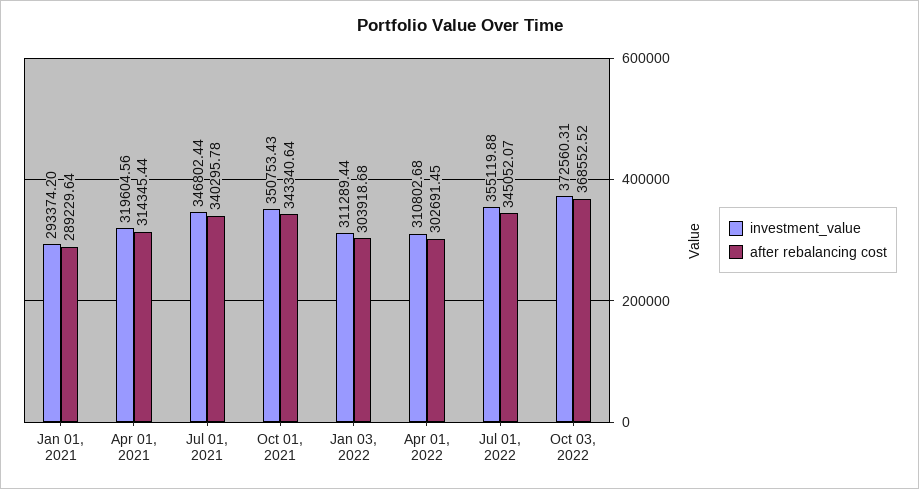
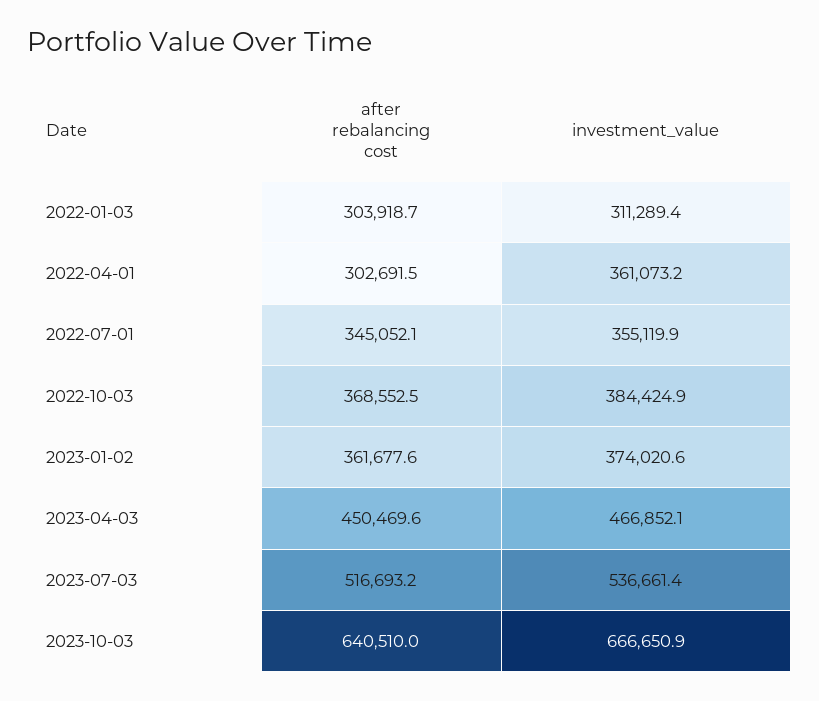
investment_value, Jan 01, 2021: 293374.2 -> none
after rebalancing cost, Jan 01, 2021: 289229.64 -> none
investment_value, Apr 01, 2021: 319604.56 -> none
after rebalancing cost, Apr 01, 2021: 314345.44 -> none
investment_value, Jul 01, 2021: 346802.44 -> none
after rebalancing cost, Jul 01, 2021: 340295.78 -> none
investment_value, Oct 01, 2021: 350753.43 -> none
after rebalancing cost, Oct 01, 2021: 343340.64 -> none
investment_value, Apr 01, 2022: 310802.68 -> 361073.2
investment_value, Oct 03, 2022: 372560.31 -> 384424.9
after rebalancing cost, 2023-01-02: none -> 361677.6
investment_value, 2023-01-02: none -> 374020.6
after rebalancing cost, 2023-04-03: none -> 450469.6
investment_value, 2023-04-03: none -> 466852.1
after rebalancing cost, 2023-07-03: none -> 516693.2
investment_value, 2023-07-03: none -> 536661.4
after rebalancing cost, 2023-10-03: none -> 640510
investment_value, 2023-10-03: none -> 666650.9

